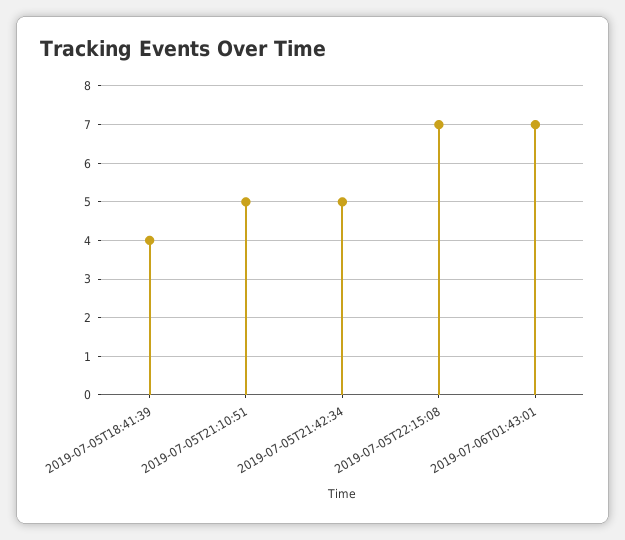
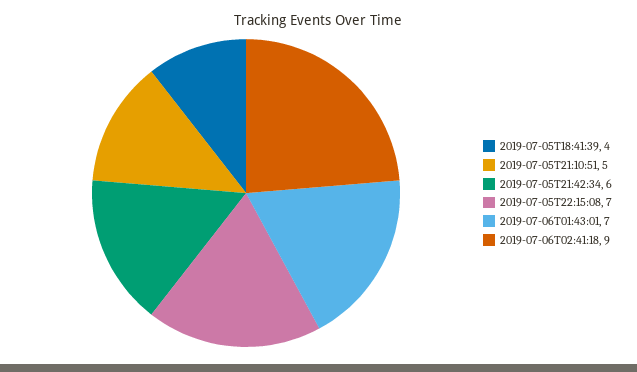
2019-07-05T21:42:34: 5 -> 6
2019-07-06T02:41:18: none -> 9

